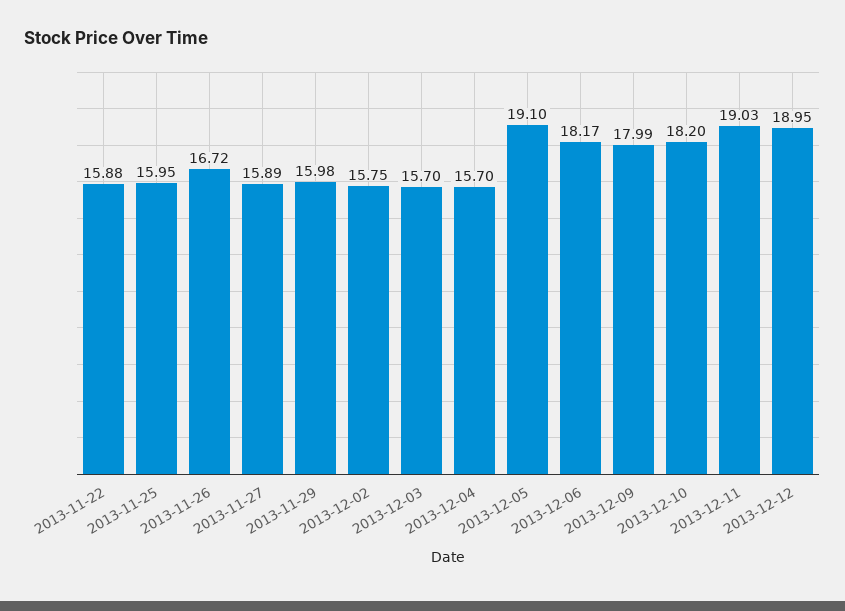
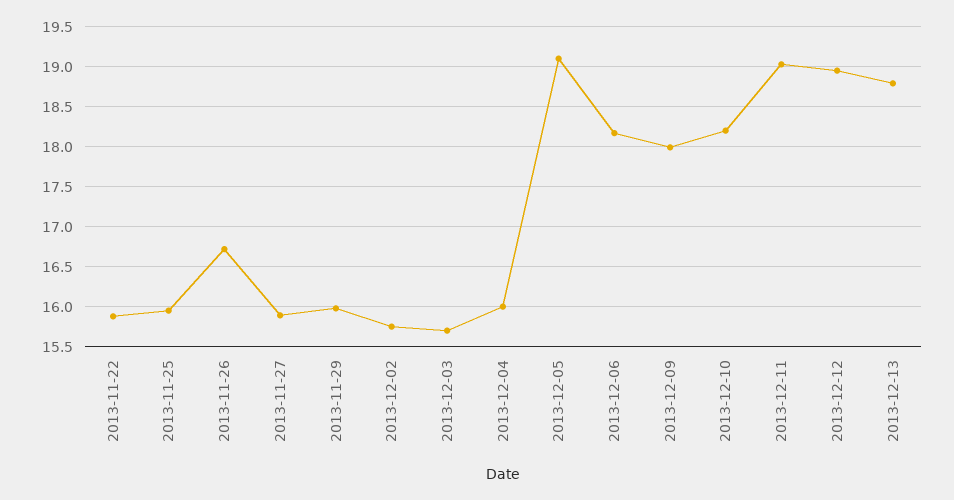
2013-12-04: 15.7 -> 16
2013-12-13: none -> 18.8

